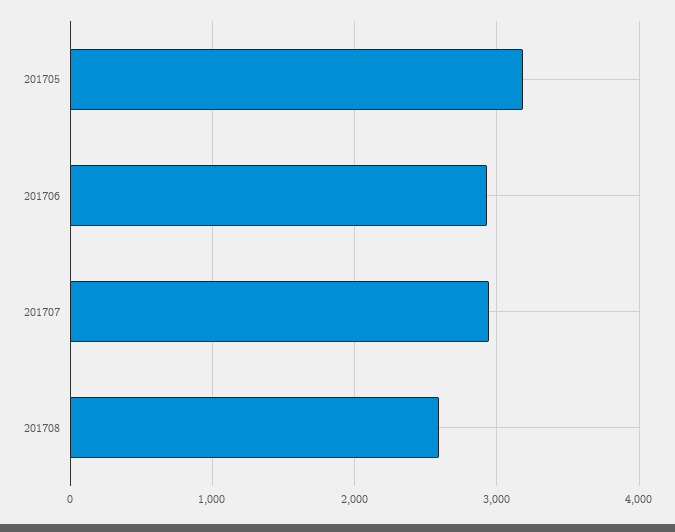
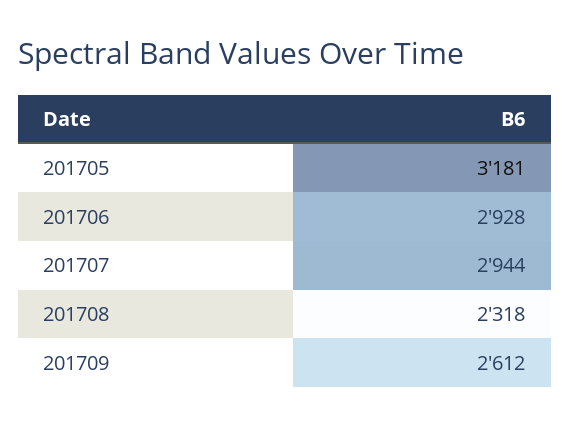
201708: 2600 -> 2318
201709: none -> 2612

